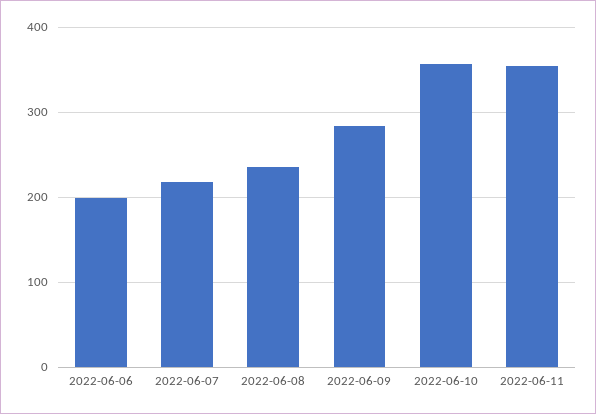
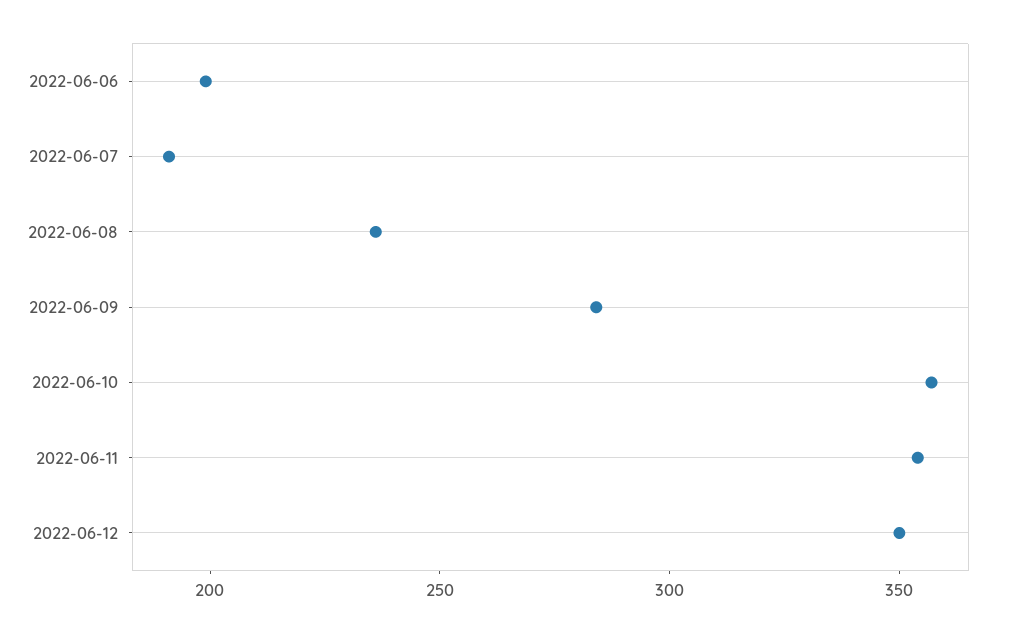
2022-06-07: 220 -> 190
2022-06-12: none -> 350

